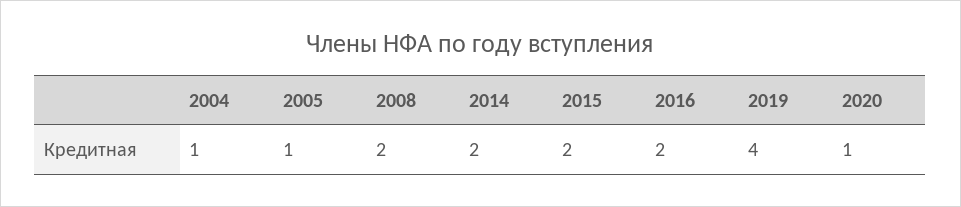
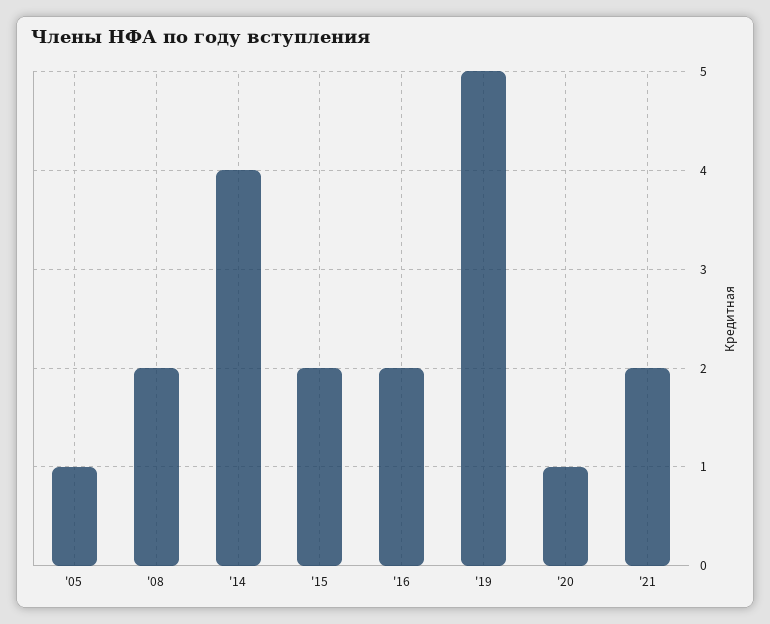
2004: 1 -> none
2014: 2 -> 4
2019: 4 -> 5
'21: none -> 2

